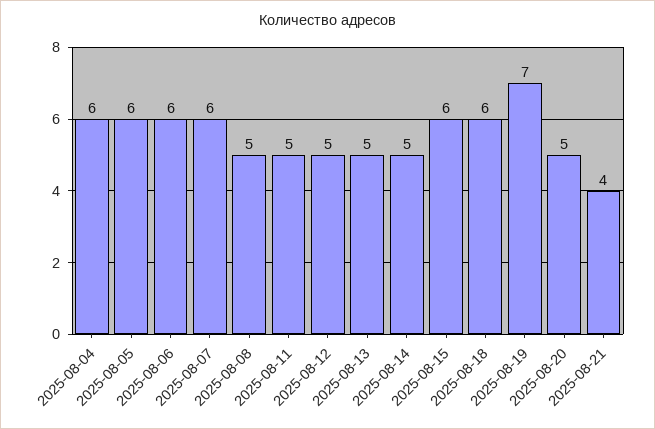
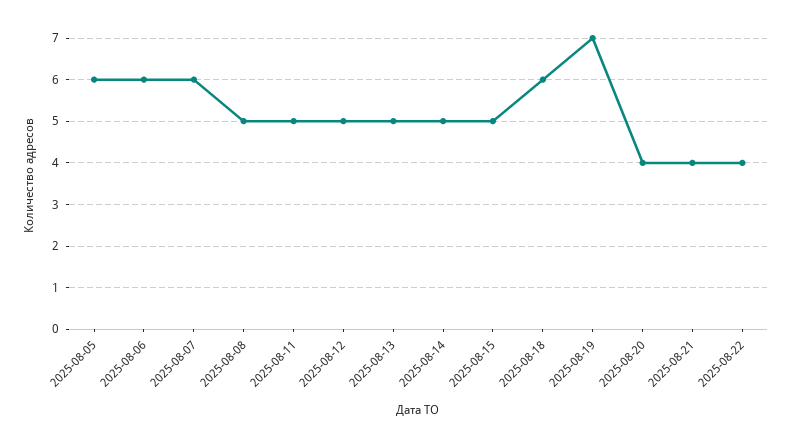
2025-08-04: 6 -> none
2025-08-15: 6 -> 5
2025-08-20: 5 -> 4
2025-08-22: none -> 4

